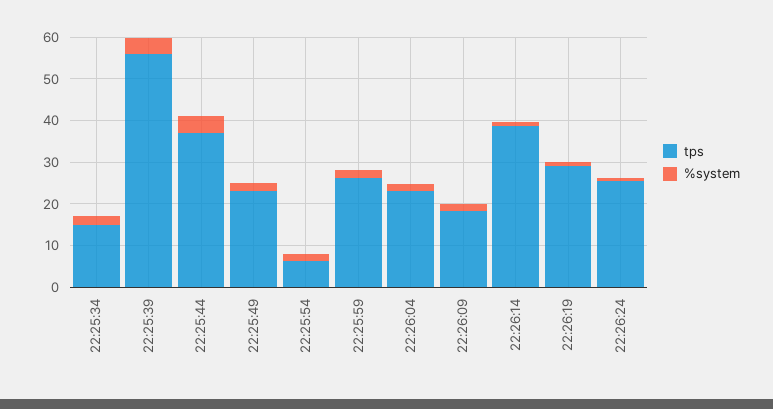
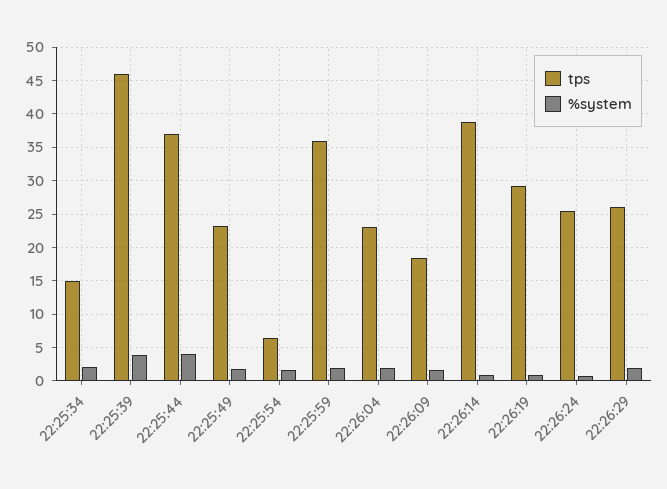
tps, 22:25:39: 56 -> 46
tps, 22:25:59: 26 -> 36
tps, 22:26:29: none -> 26
%system, 22:26:29: none -> 2

